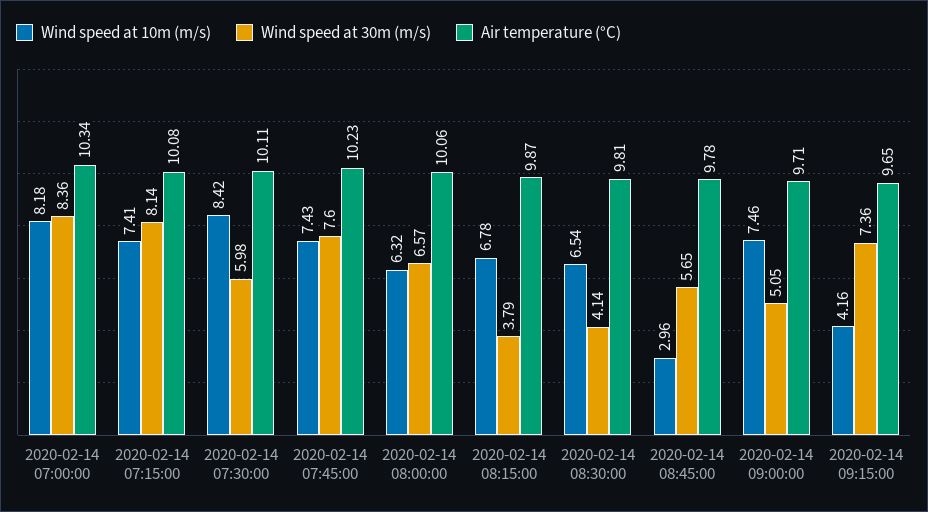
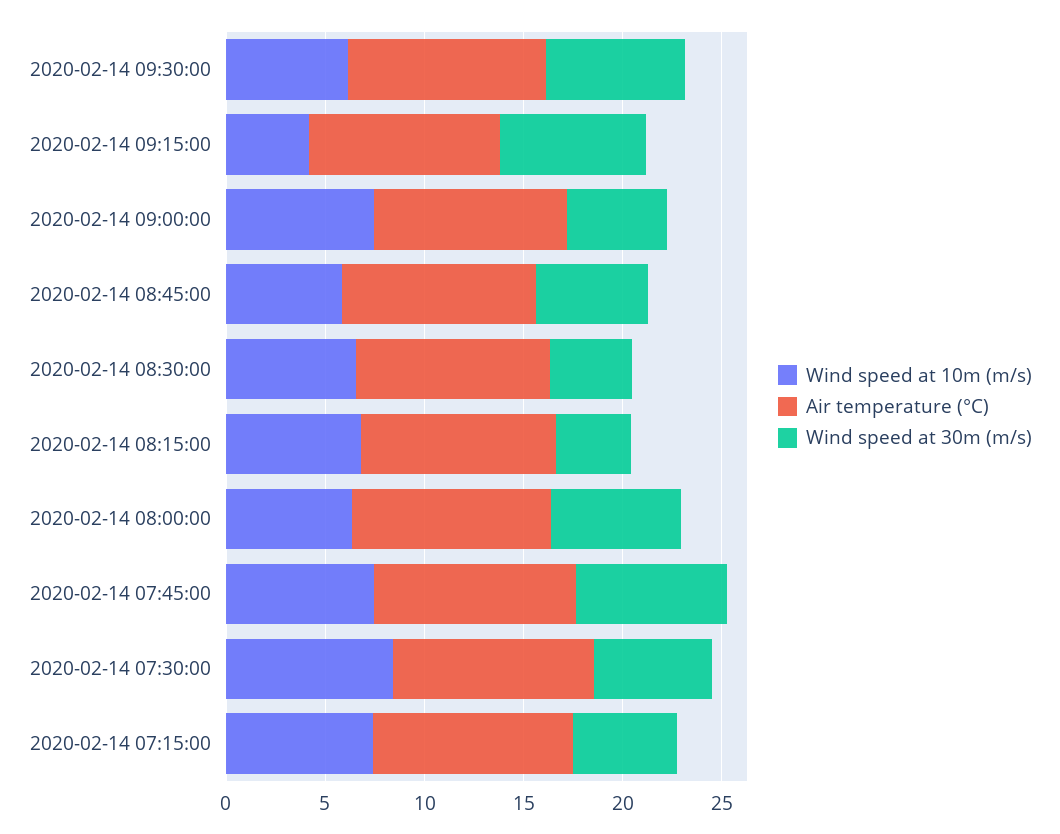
Wind speed at 10m (m/s), 2020-02-14 07:00:00: 8.18 -> none
Wind speed at 30m (m/s), 2020-02-14 07:00:00: 8.36 -> none
Air temperature (°C), 2020-02-14 07:00:00: 10.34 -> none
Wind speed at 30m (m/s), 2020-02-14 07:15:00: 8.14 -> 5
Wind speed at 10m (m/s), 2020-02-14 08:45:00: 2.96 -> 6
Wind speed at 10m (m/s), 2020-02-14 09:30:00: none -> 6
Air temperature (°C), 2020-02-14 09:30:00: none -> 10
Wind speed at 30m (m/s), 2020-02-14 09:30:00: none -> 7

